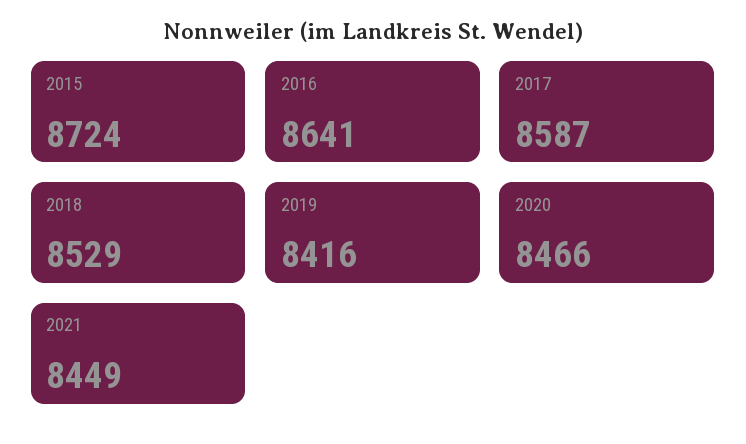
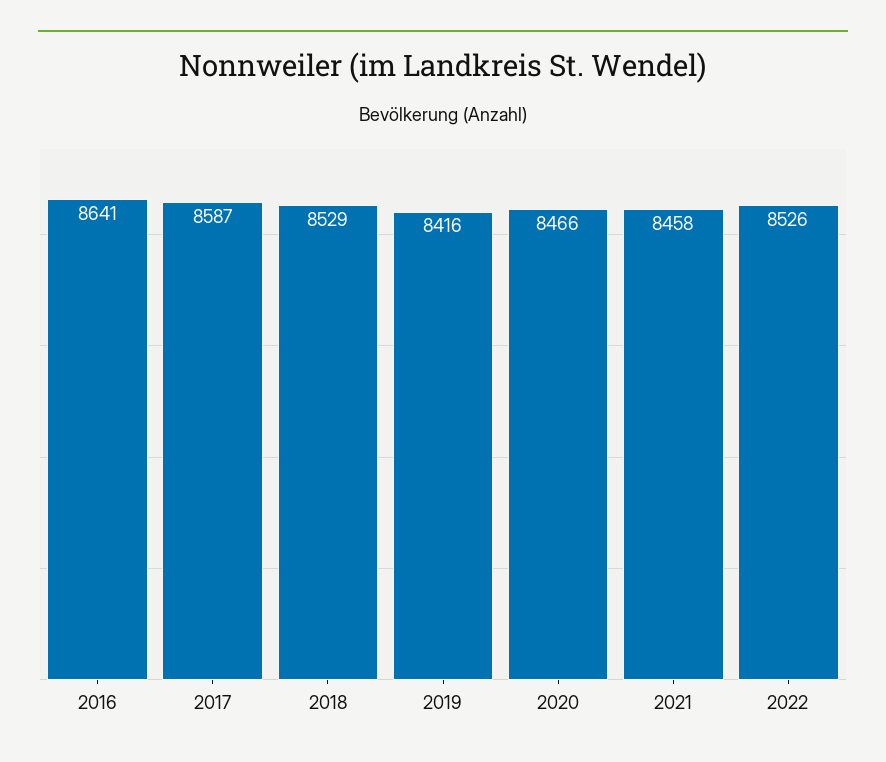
2015: 8724 -> none
2021: 8449 -> 8458
2022: none -> 8526

